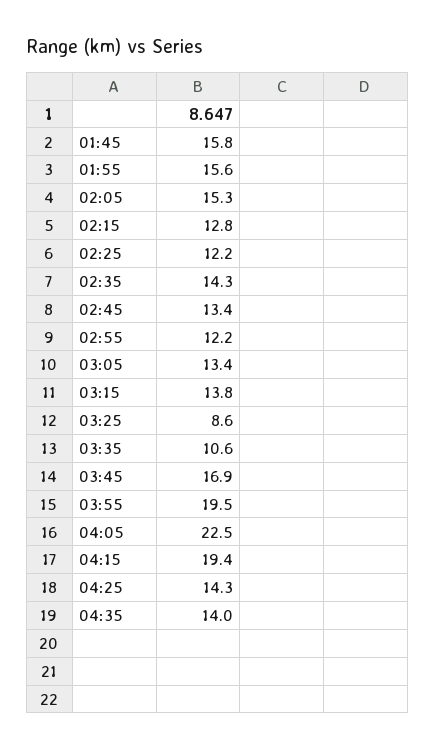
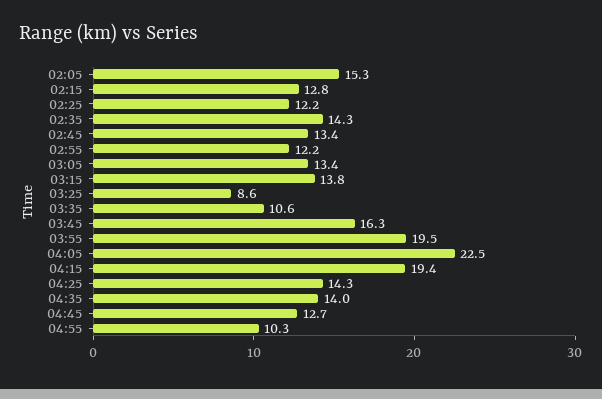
01:45: 15.8 -> none
01:55: 15.6 -> none
03:45: 16.9 -> 16.3
04:45: none -> 12.7
04:55: none -> 10.3

